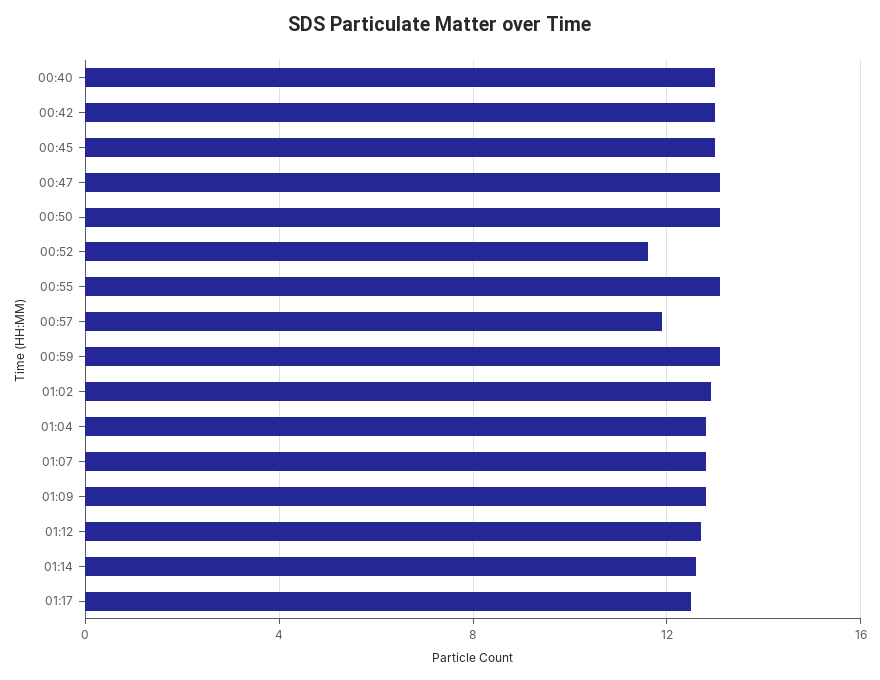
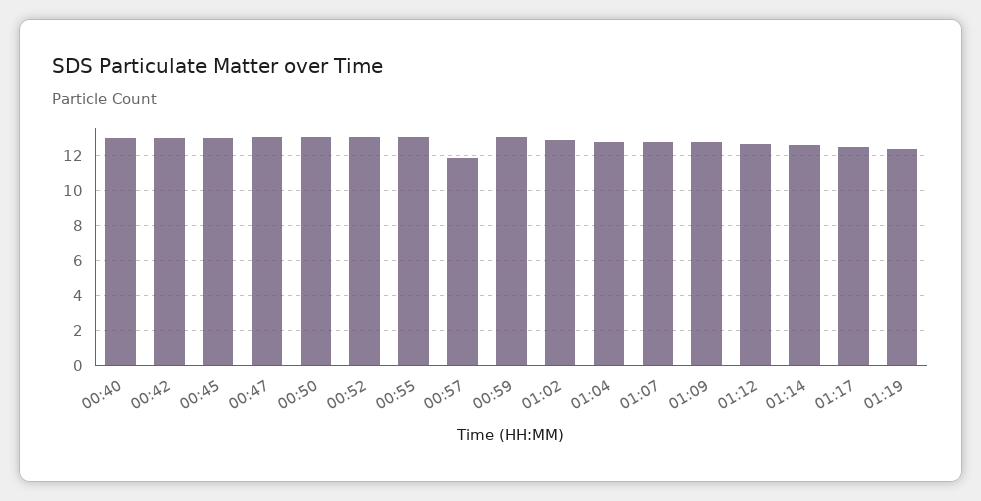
00:52: 11.5 -> 13
01:19: none -> 12.5

